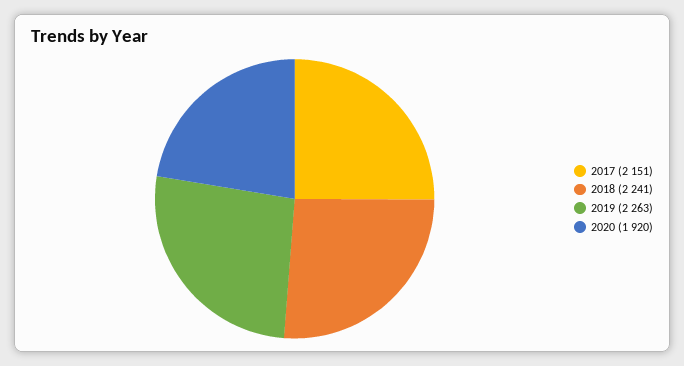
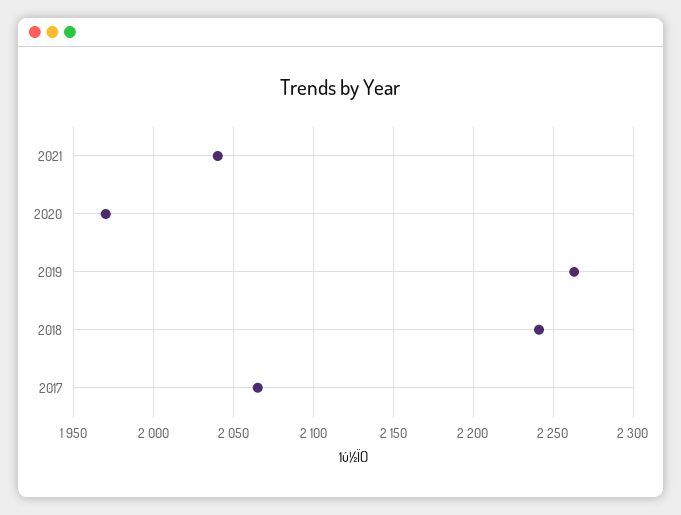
2017: 2151 -> 2065
2020: 1920 -> 1970
2021: none -> 2040

